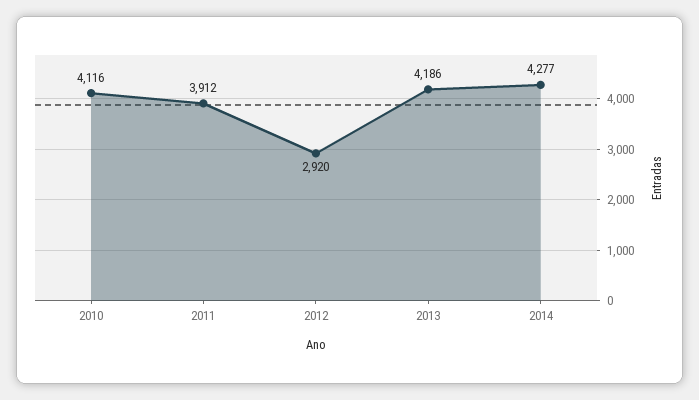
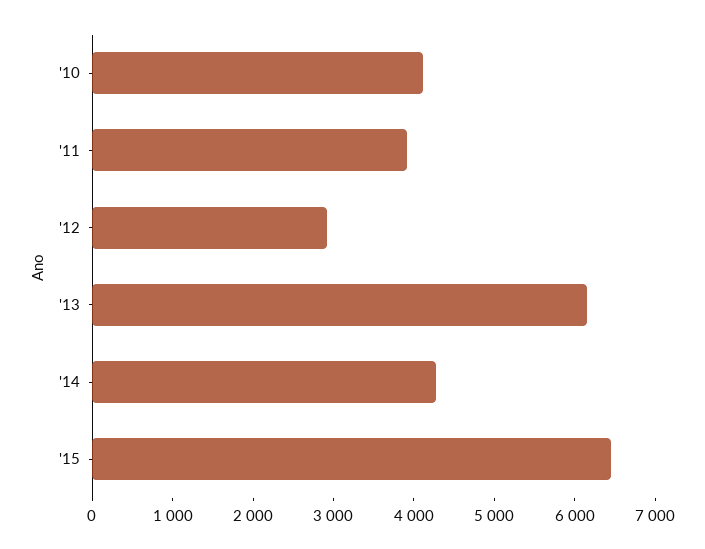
2013: 4186 -> 6200
'15: none -> 6400

